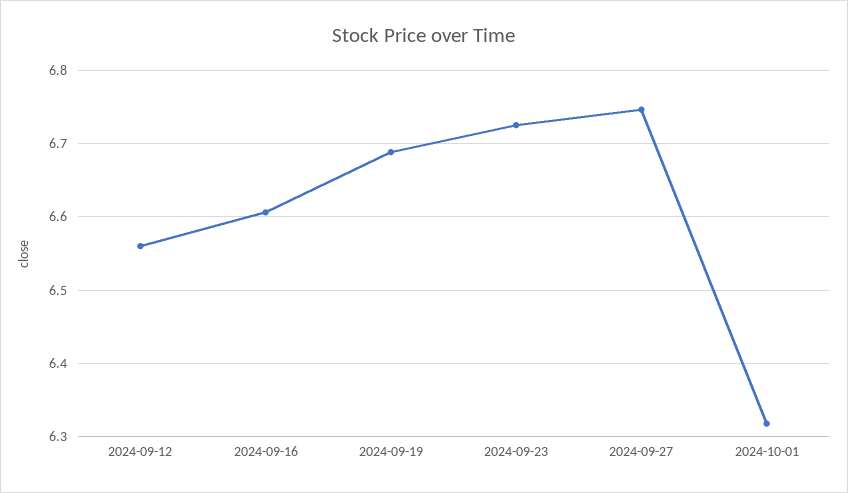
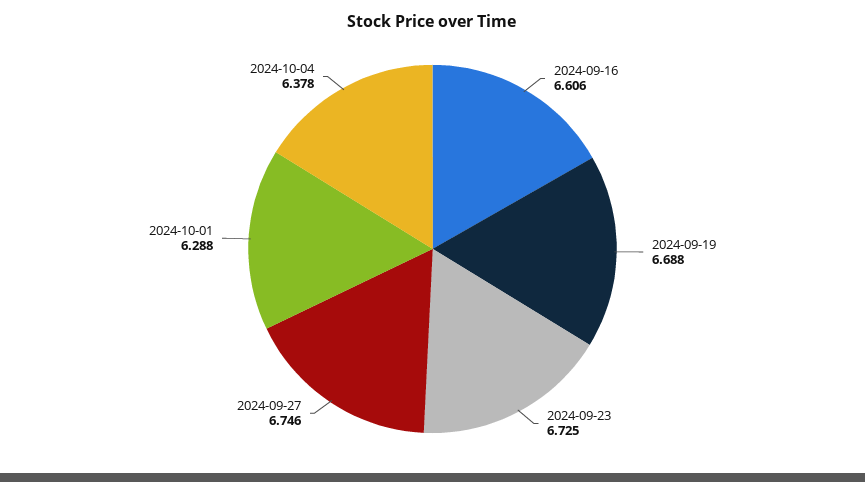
2024-09-12: 6.56 -> none
2024-10-01: 6.32 -> 6.288
2024-10-04: none -> 6.378

